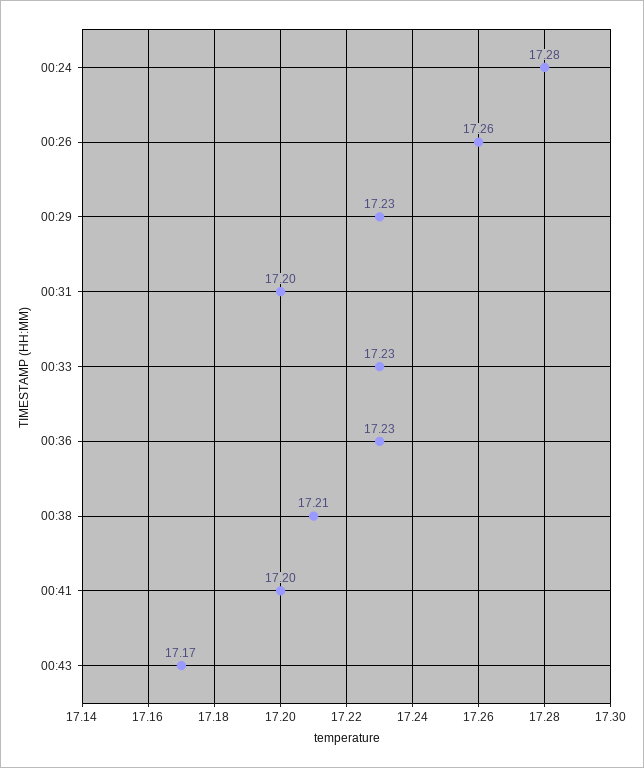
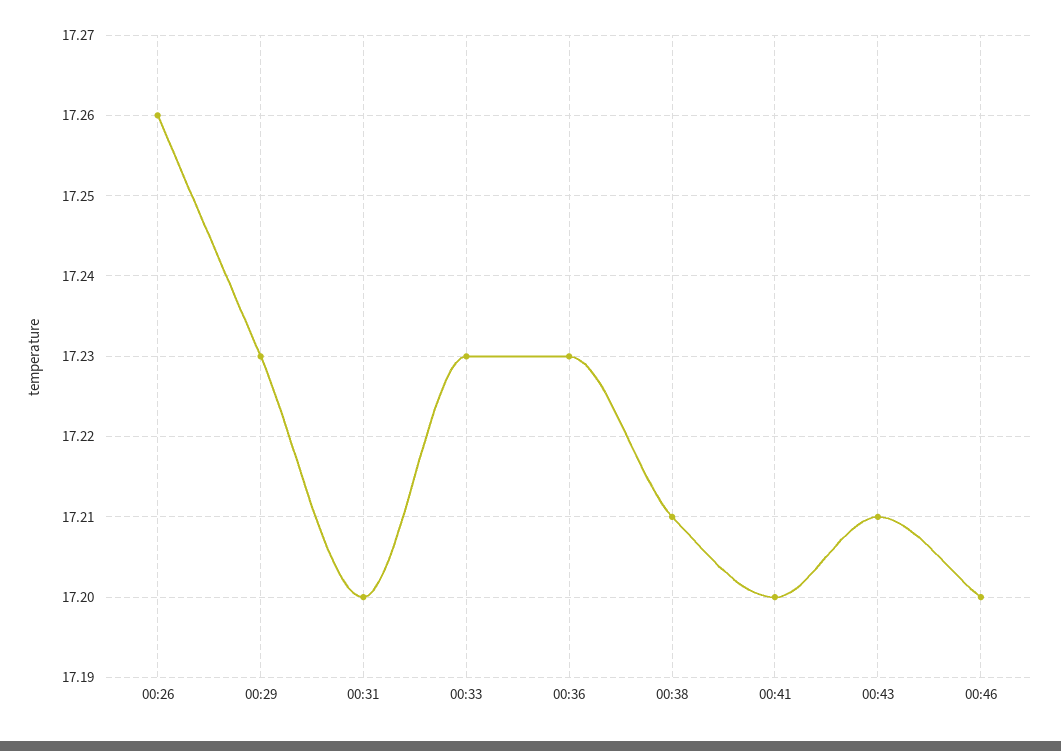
00:24: 17.28 -> none
00:43: 17.17 -> 17.21
00:46: none -> 17.2

